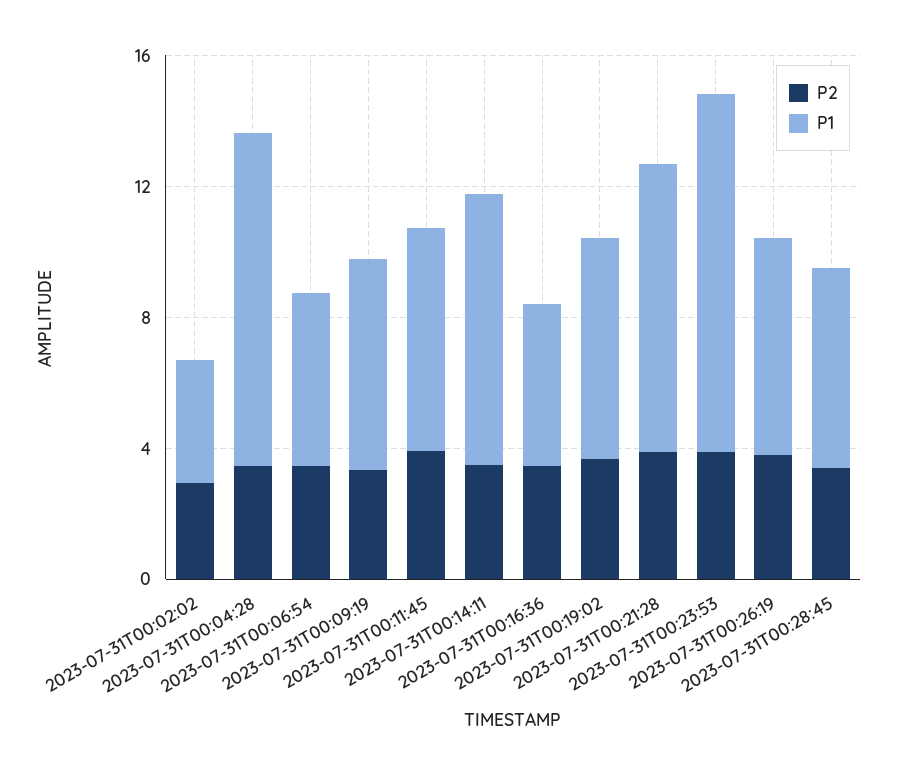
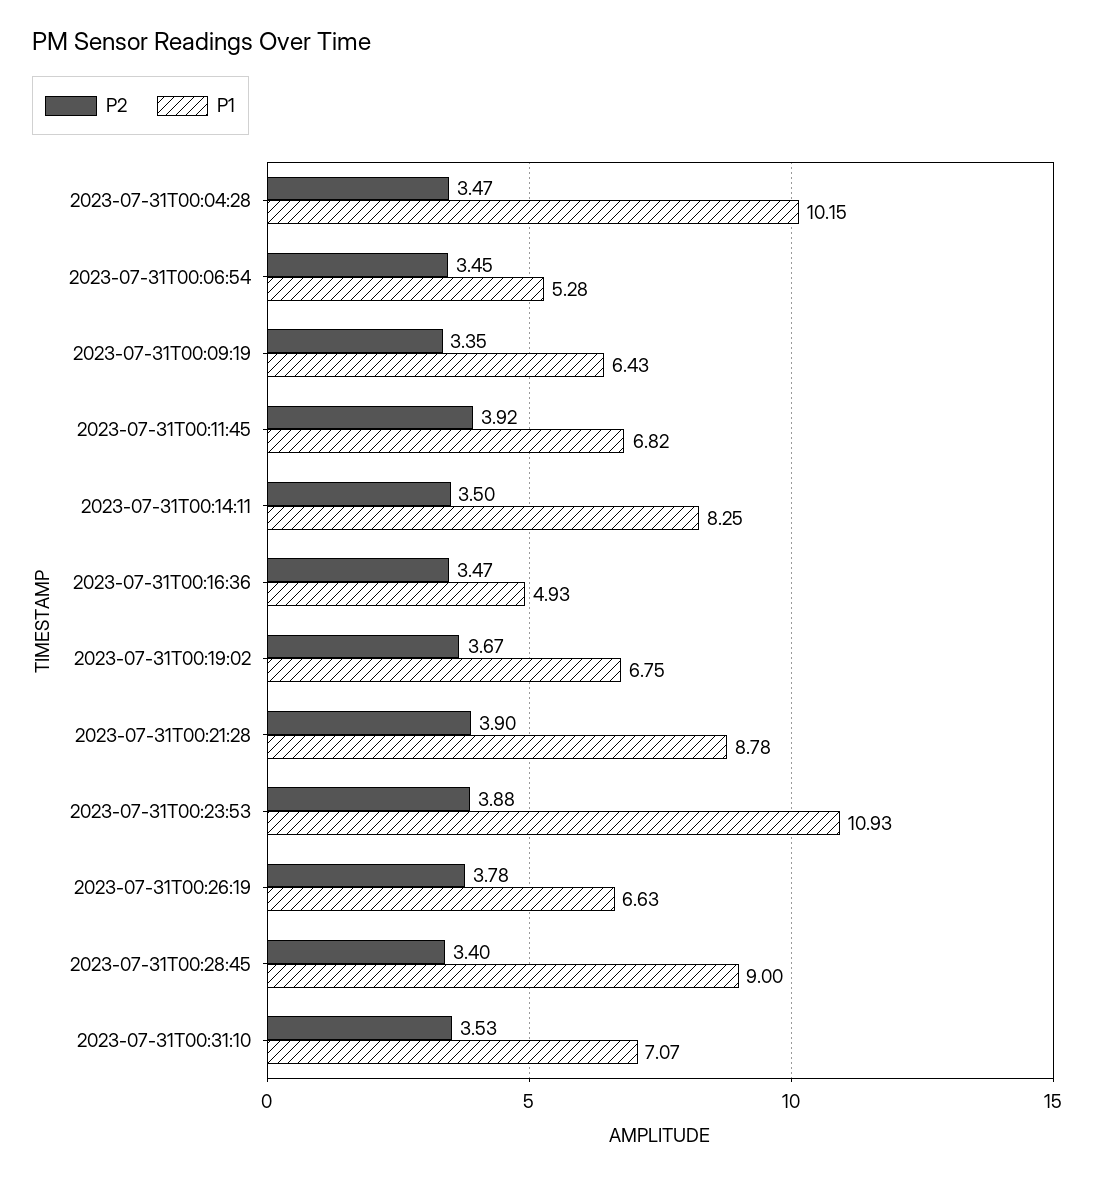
P2, 2023-07-31T00:02:02: 3 -> none
P1, 2023-07-31T00:02:02: 4 -> none
P1, 2023-07-31T00:28:45: 6 -> 9
P2, 2023-07-31T00:31:10: none -> 3.53
P1, 2023-07-31T00:31:10: none -> 7.07

